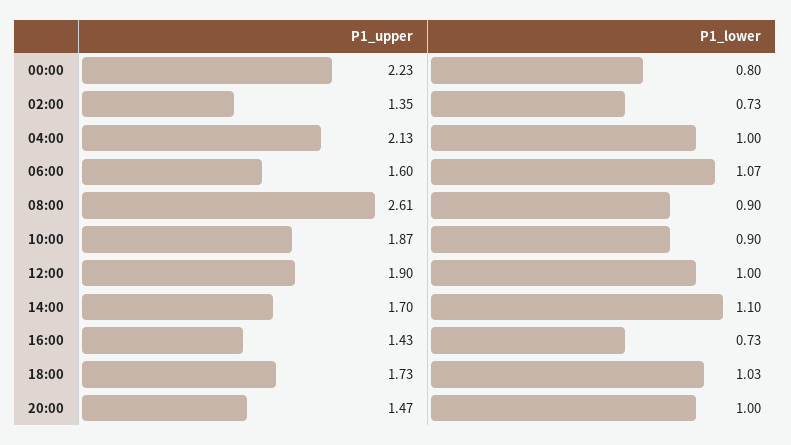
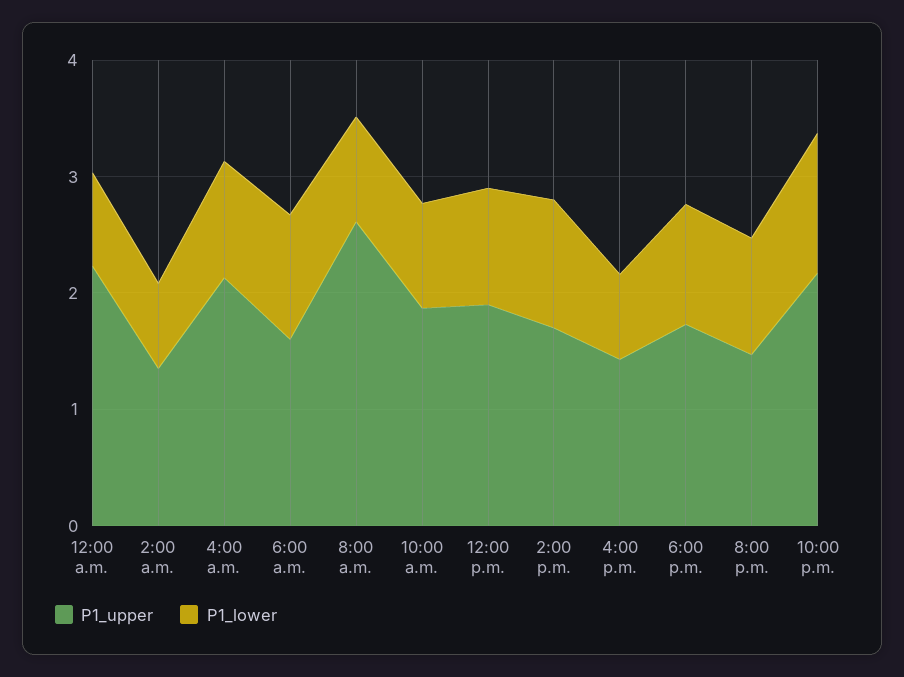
P1_upper, 10:00 p.m.: none -> 2.2
P1_lower, 10:00 p.m.: none -> 1.2

